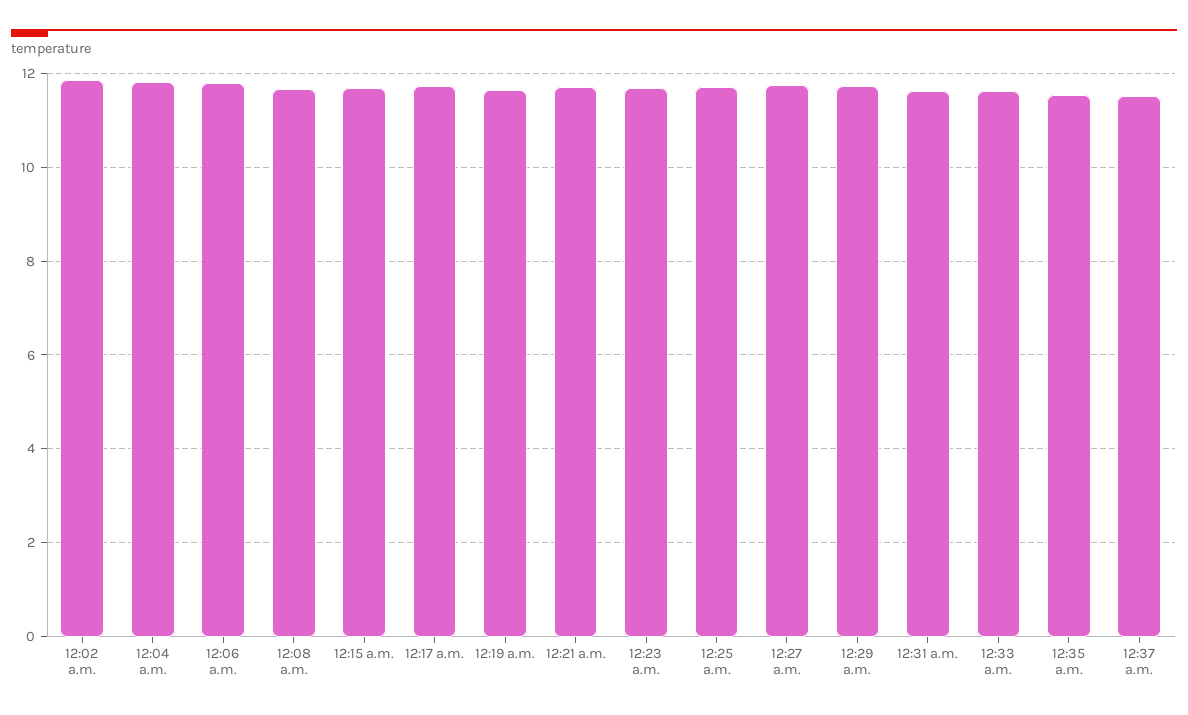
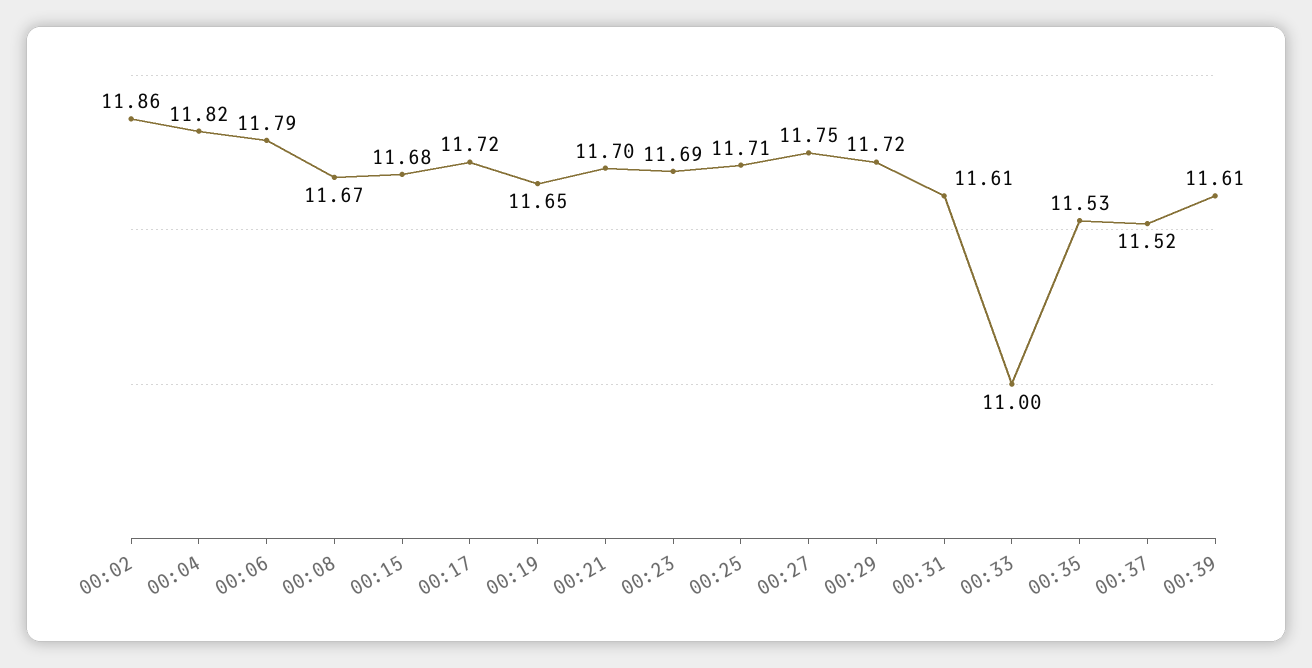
12:33 a.m.: 11.6 -> 11
00:39: none -> 11.61

